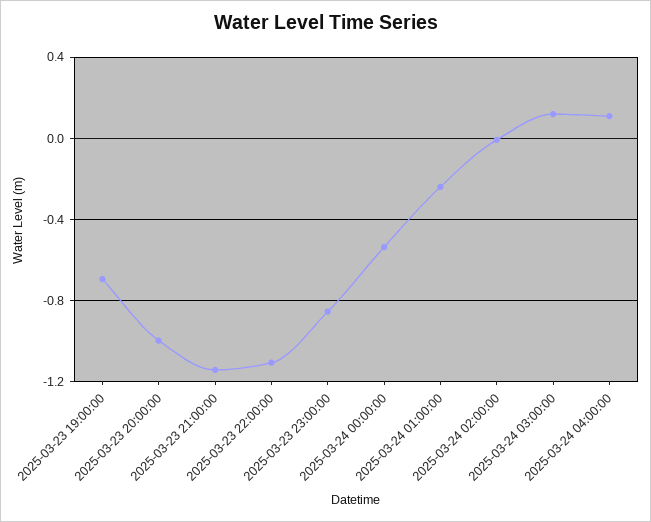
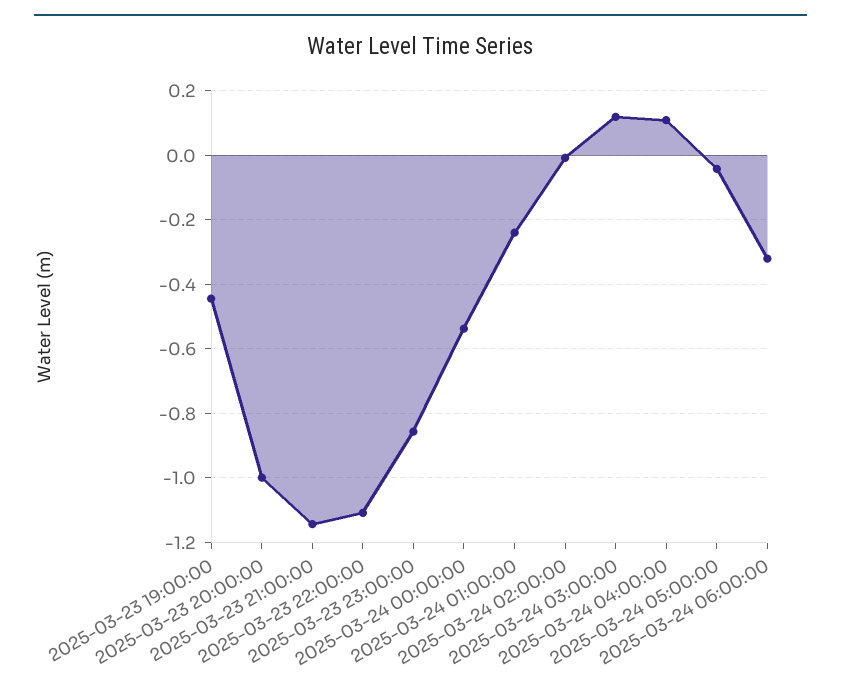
2025-03-23 19:00:00: -0.7 -> -0.44
2025-03-24 05:00:00: none -> -0.04
2025-03-24 06:00:00: none -> -0.32

